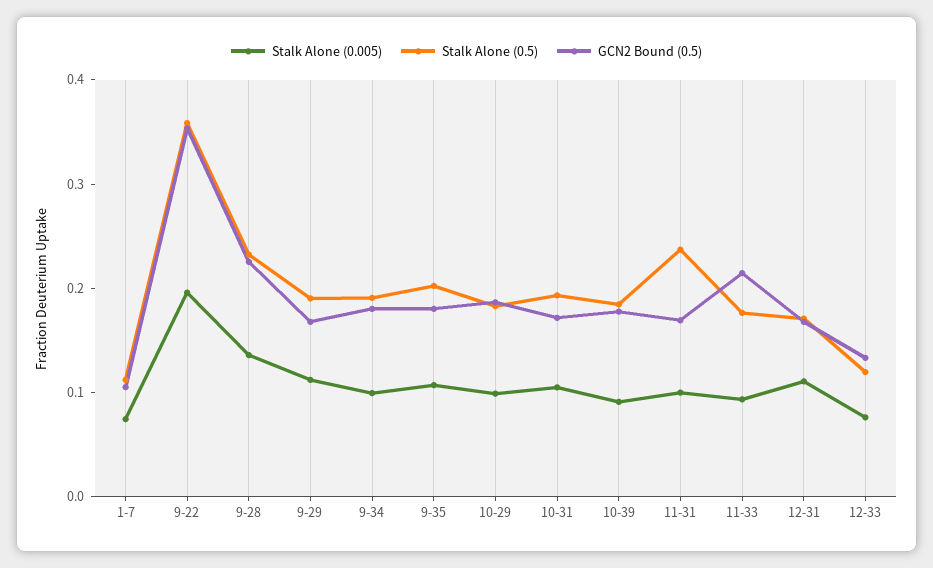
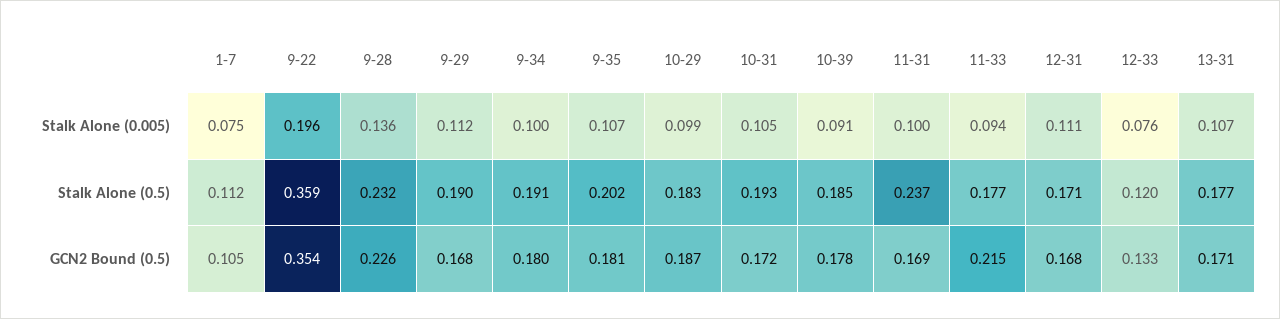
Stalk Alone (0.005), 13-31: none -> 0.107
Stalk Alone (0.5), 13-31: none -> 0.177
GCN2 Bound (0.5), 13-31: none -> 0.171

